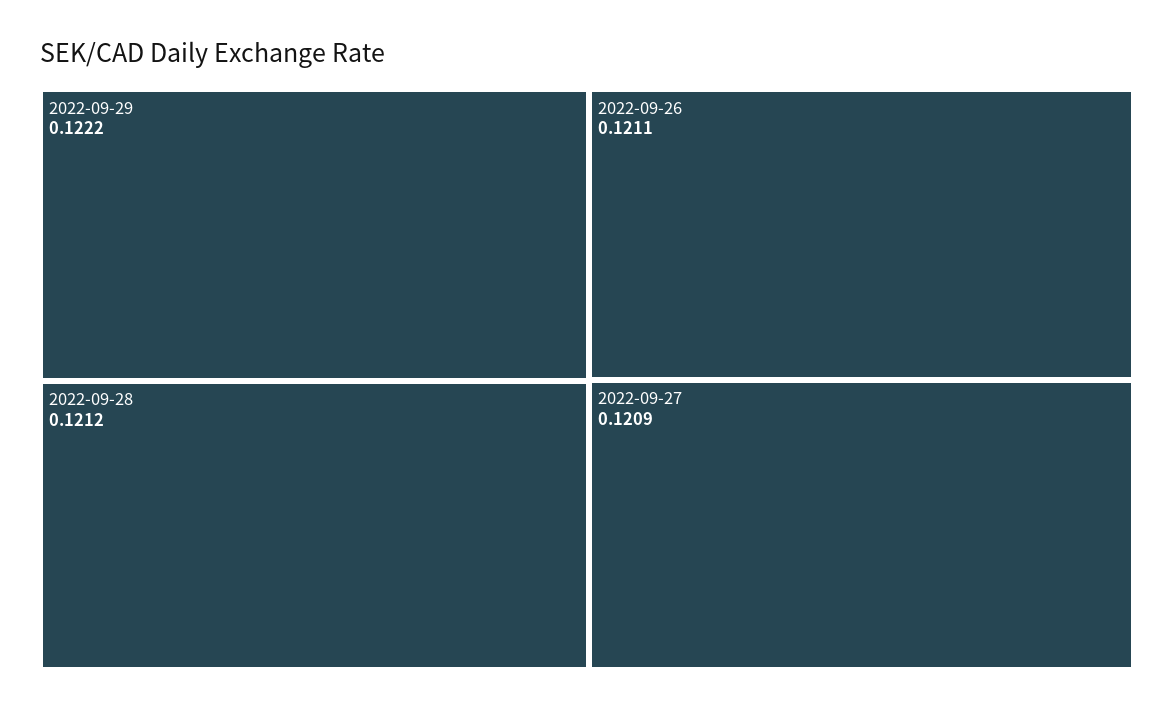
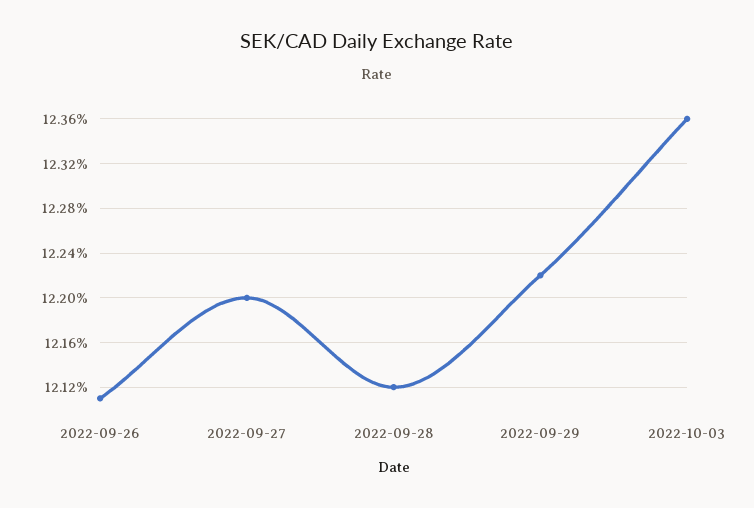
2022-09-27: 0.1209 -> 0.122
2022-10-03: none -> 0.1236

